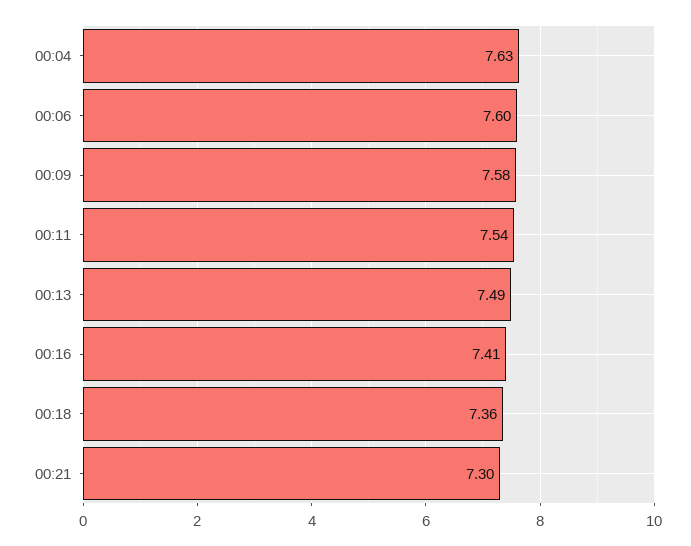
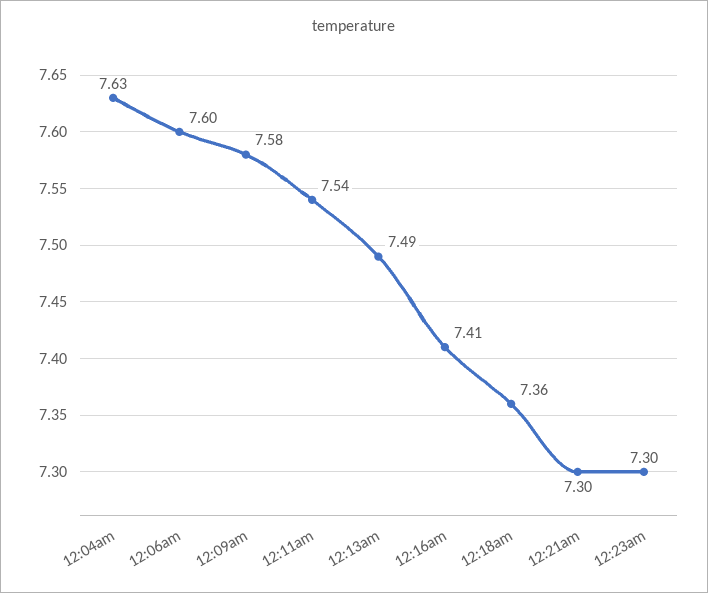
12:23am: none -> 7.3

